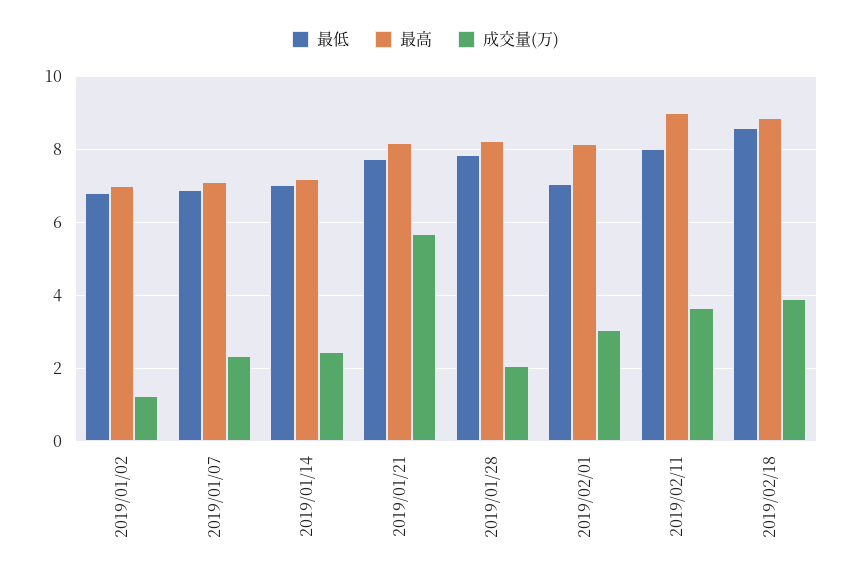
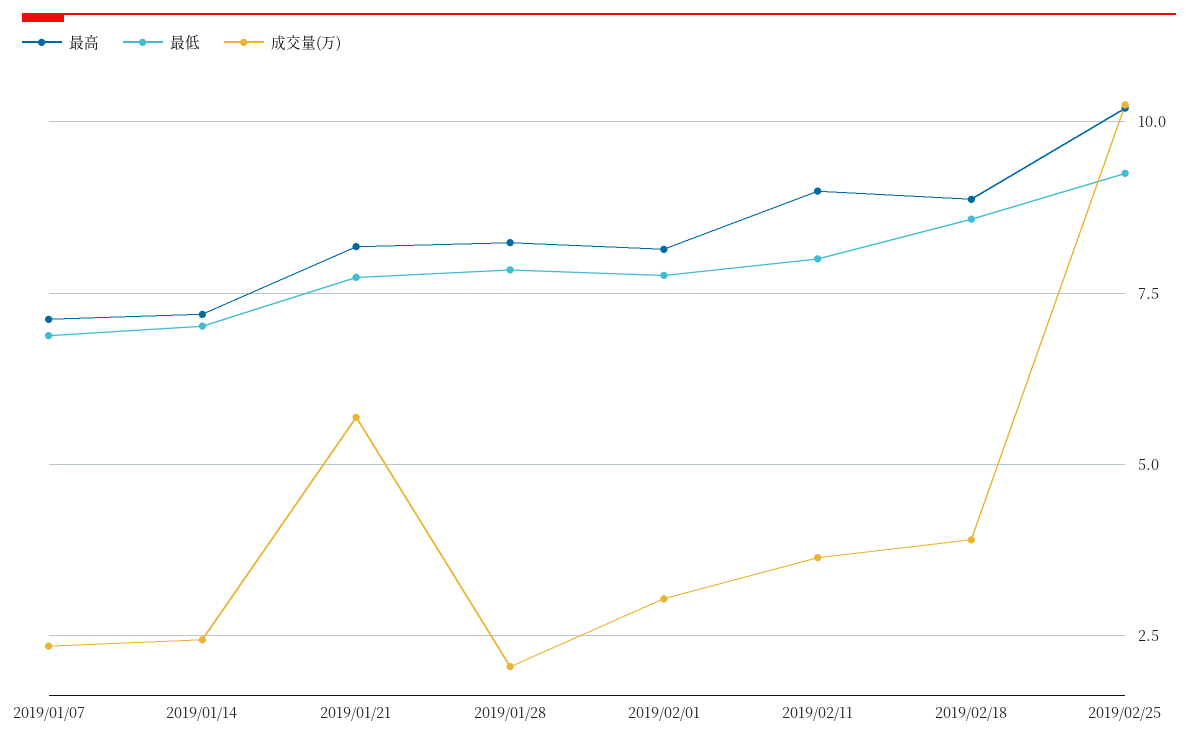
最低, 2019/01/02: 6.8 -> none
最高, 2019/01/02: 7 -> none
成交量(万), 2019/01/02: 1.2 -> none
最低, 2019/02/01: 7 -> 7.75
最高, 2019/02/25: none -> 10.25
最低, 2019/02/25: none -> 9.25
成交量(万), 2019/02/25: none -> 10.25

